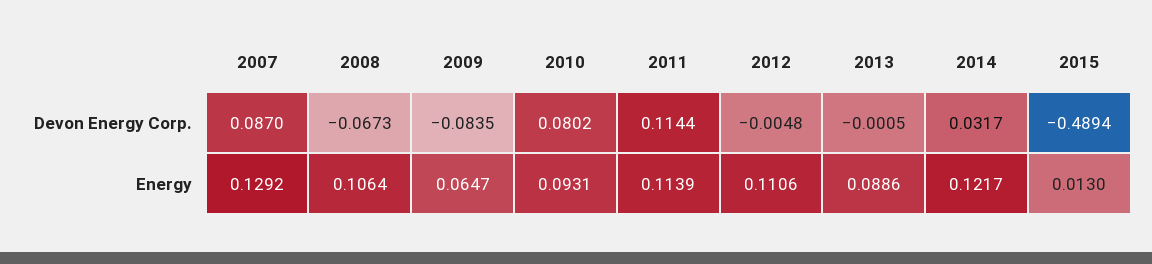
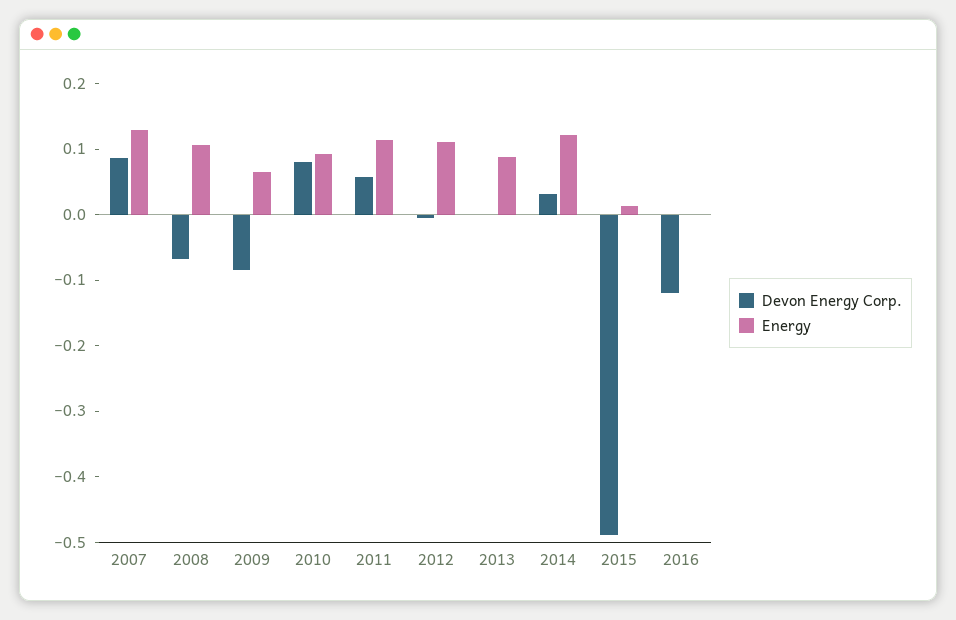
Devon Energy Corp., 2011: 0.1144 -> 0.06
Devon Energy Corp., 2016: none -> -0.12
Energy, 2016: none -> 0

